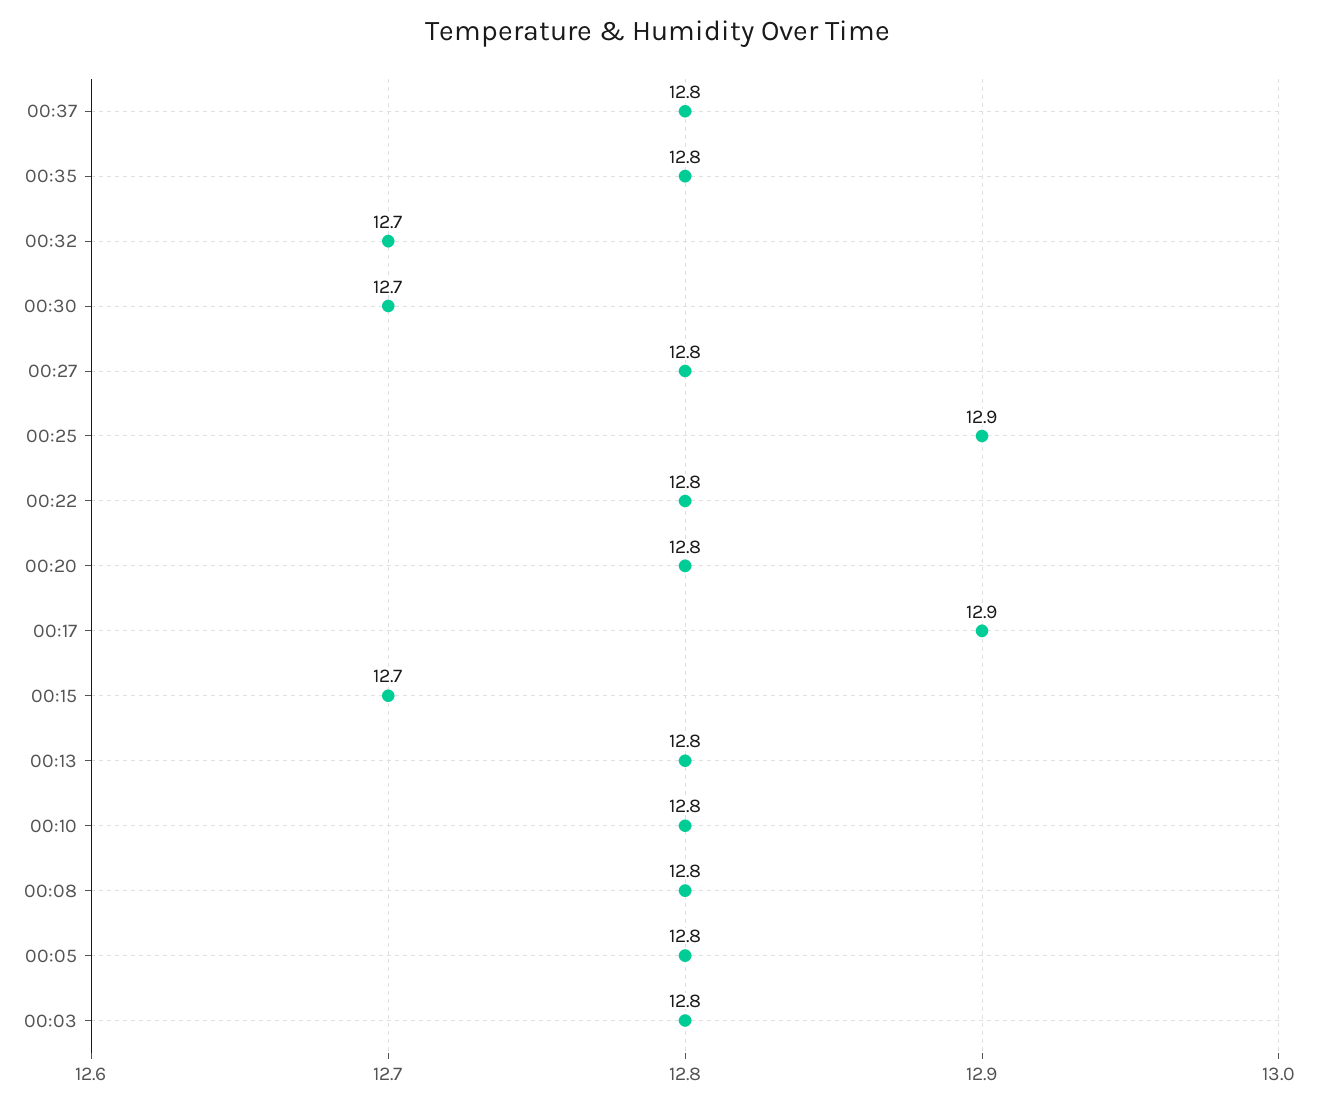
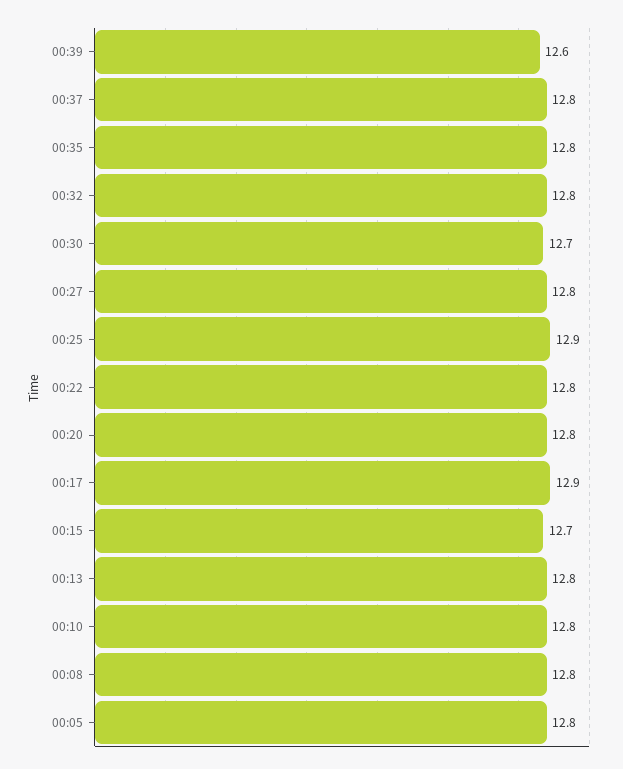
00:32: 12.7 -> 12.8
00:03: 12.8 -> none
00:39: none -> 12.6

